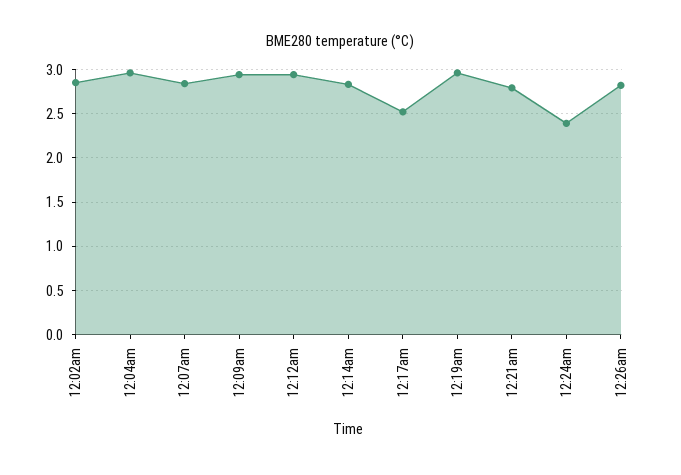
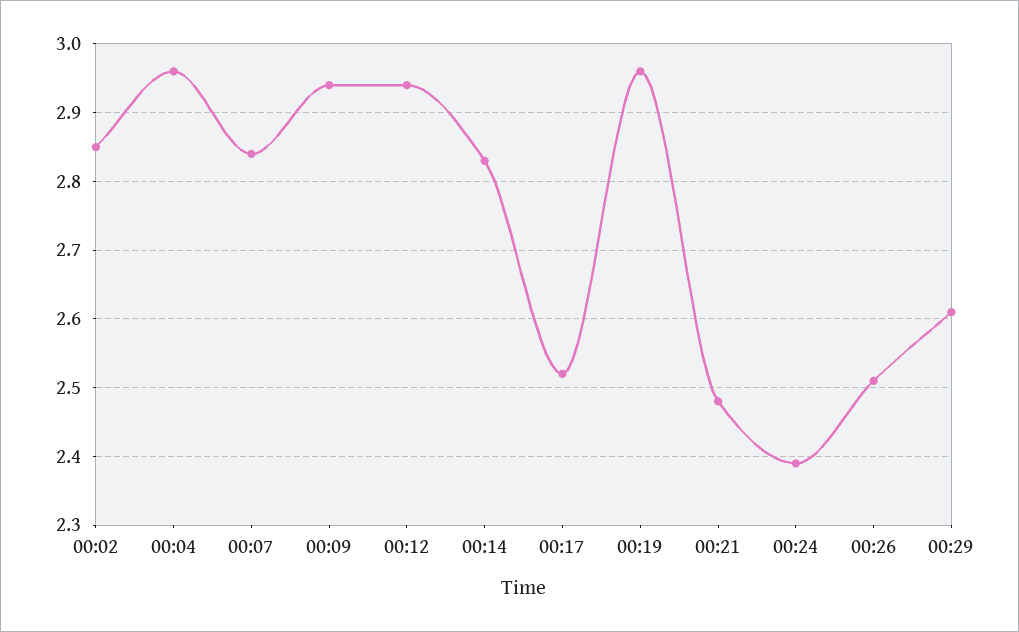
12:21am: 2.8 -> 2.48
12:26am: 2.8 -> 2.51
00:29: none -> 2.61

